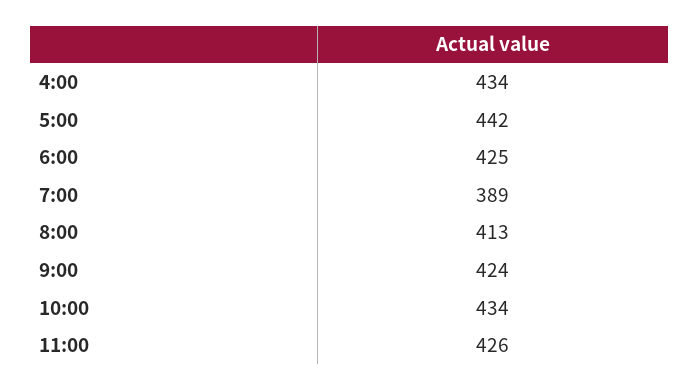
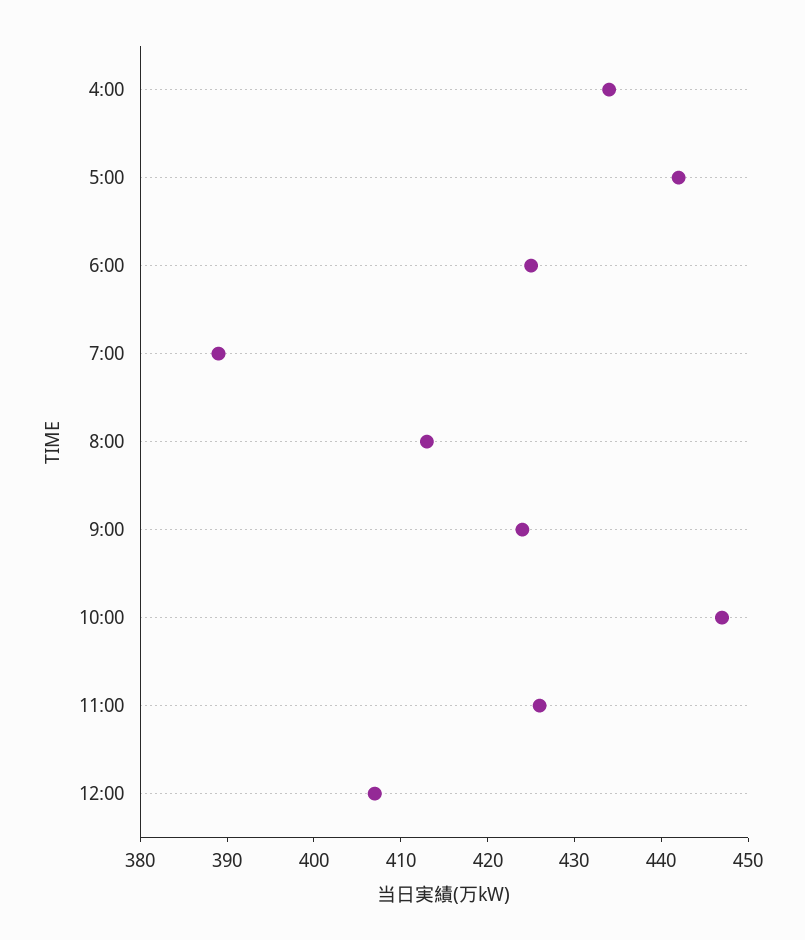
10:00: 434 -> 447
12:00: none -> 407

